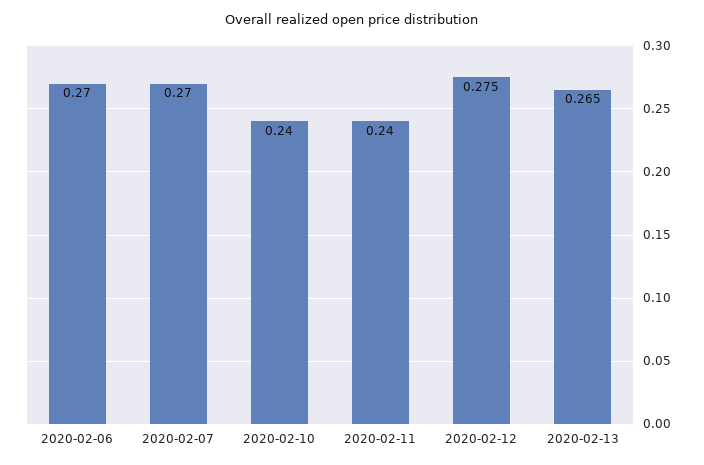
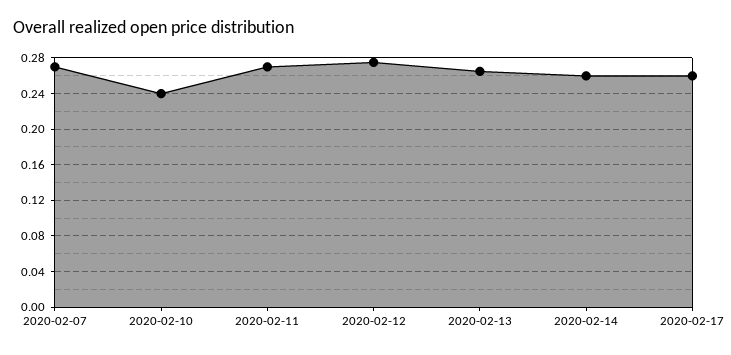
2020-02-06: 0.27 -> none
2020-02-11: 0.24 -> 0.27
2020-02-14: none -> 0.26
2020-02-17: none -> 0.26

